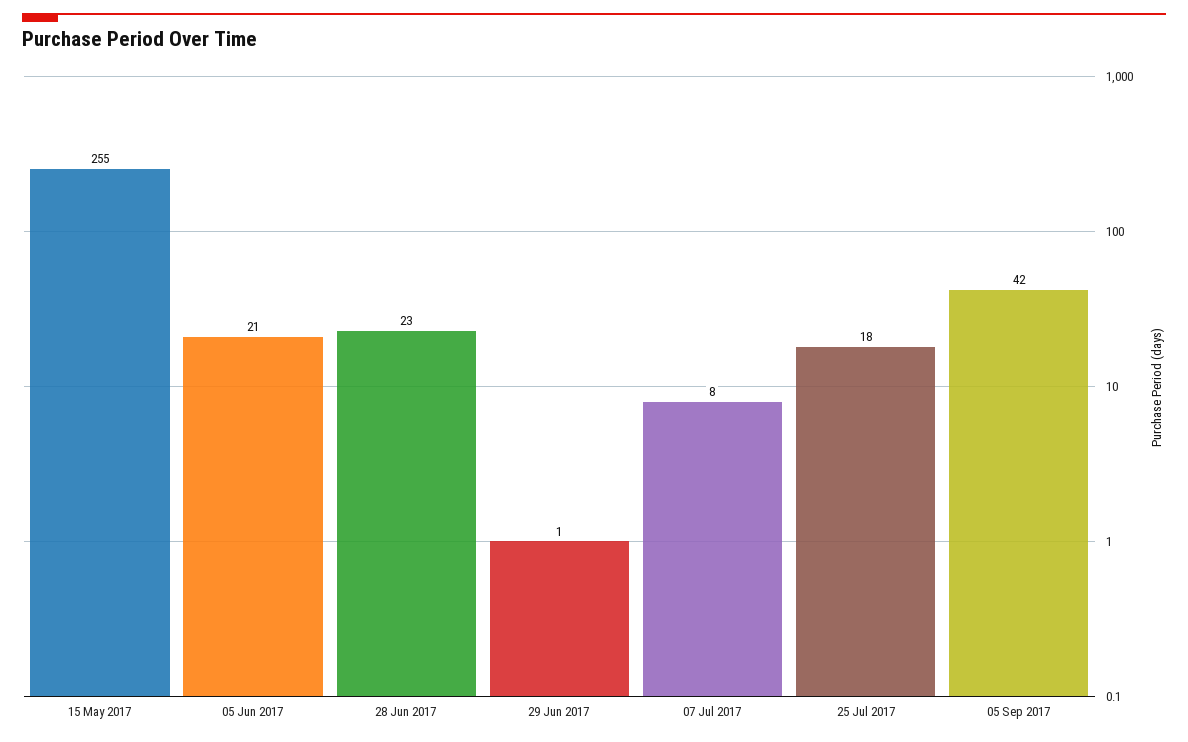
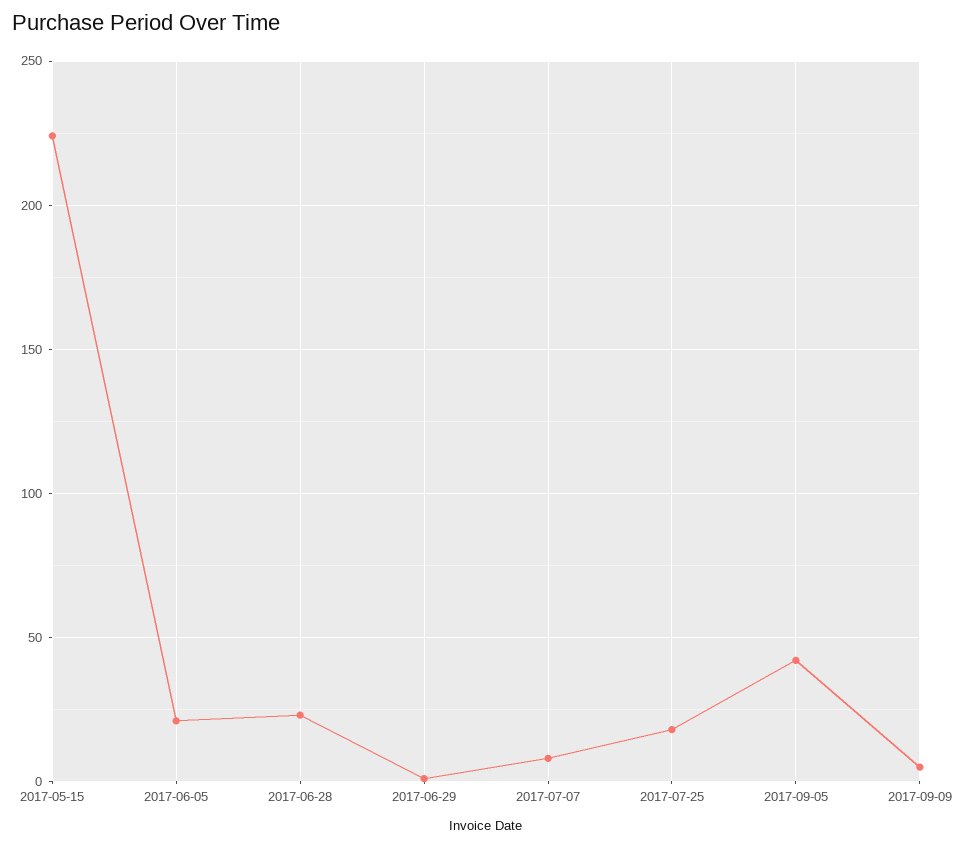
15 May 2017: 255 -> 225
2017-09-09: none -> 5

